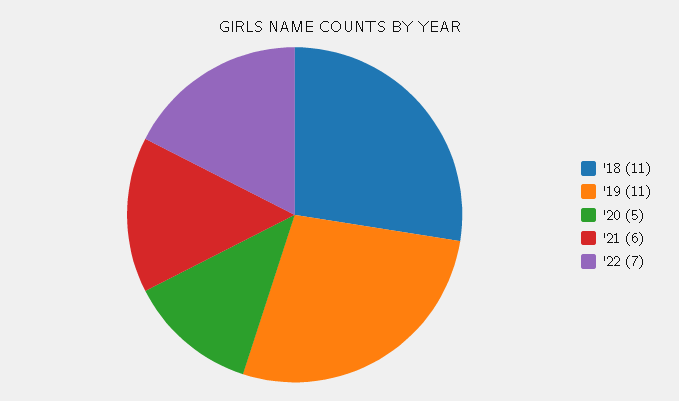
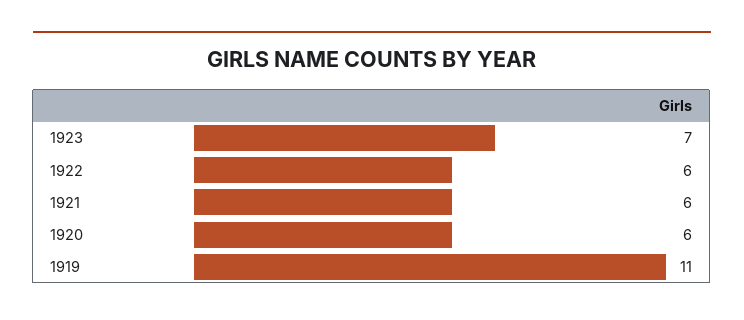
'18: 11 -> none
'20: 5 -> 6
'22: 7 -> 6
1923: none -> 7

